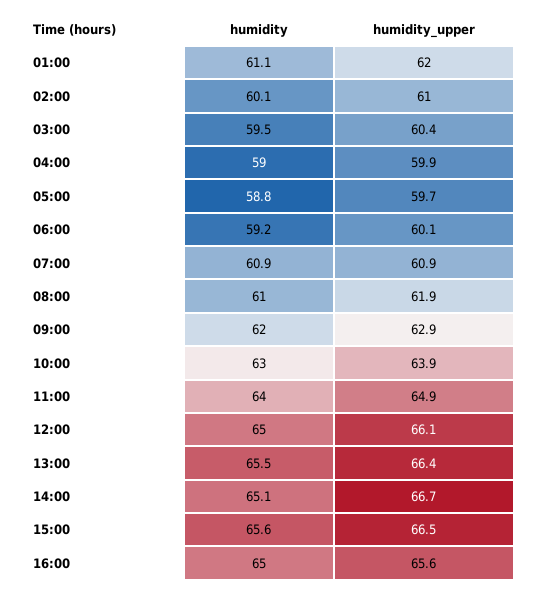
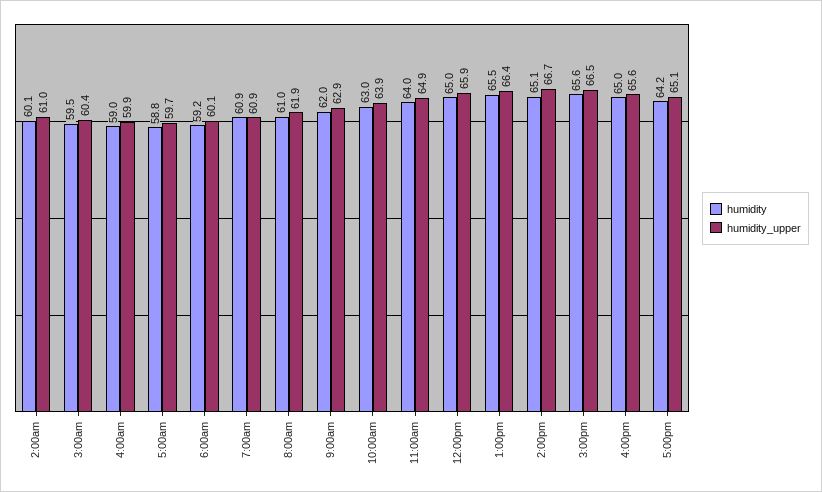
humidity, 01:00: 61.1 -> none
humidity_upper, 01:00: 62 -> none
humidity_upper, 12:00: 66.1 -> 65.9
humidity, 5:00pm: none -> 64.2
humidity_upper, 5:00pm: none -> 65.1

